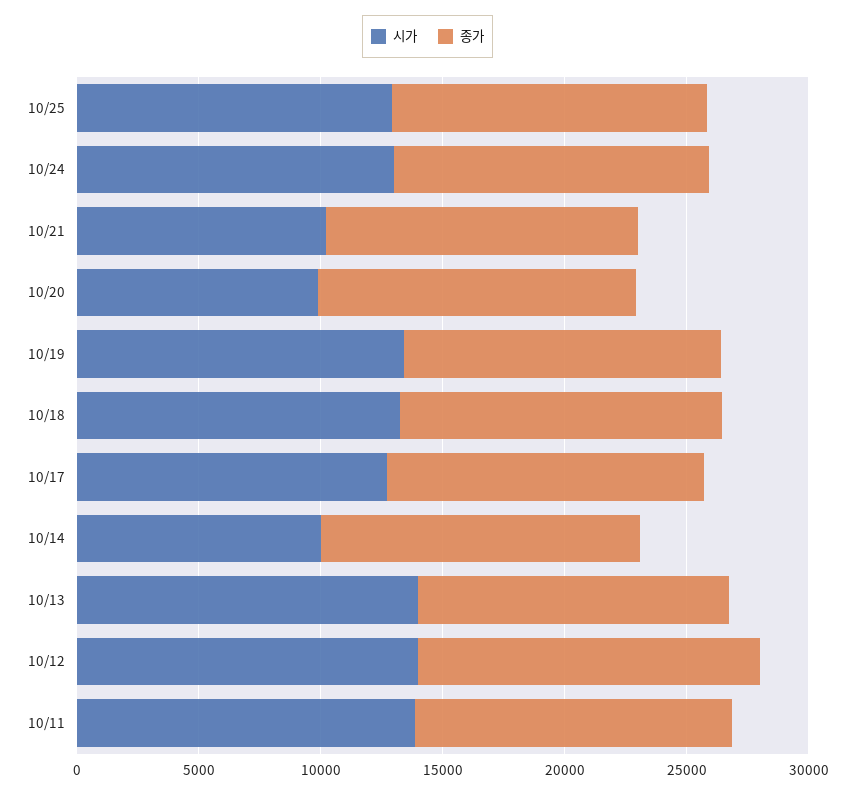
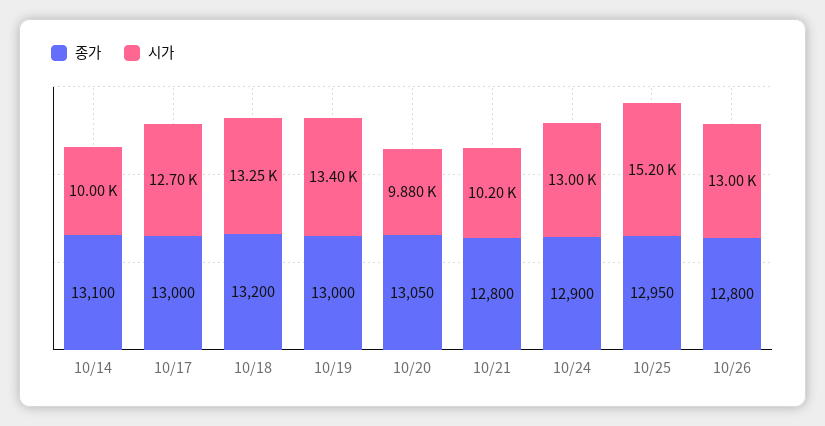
시가, 10/25: 13000 -> 15200
시가, 10/13: 14000 -> none
종가, 10/13: 13000 -> none
시가, 10/12: 14000 -> none
종가, 10/12: 14000 -> none
시가, 10/11: 14000 -> none
종가, 10/11: 13000 -> none
종가, 10/26: none -> 12800
시가, 10/26: none -> 13000

